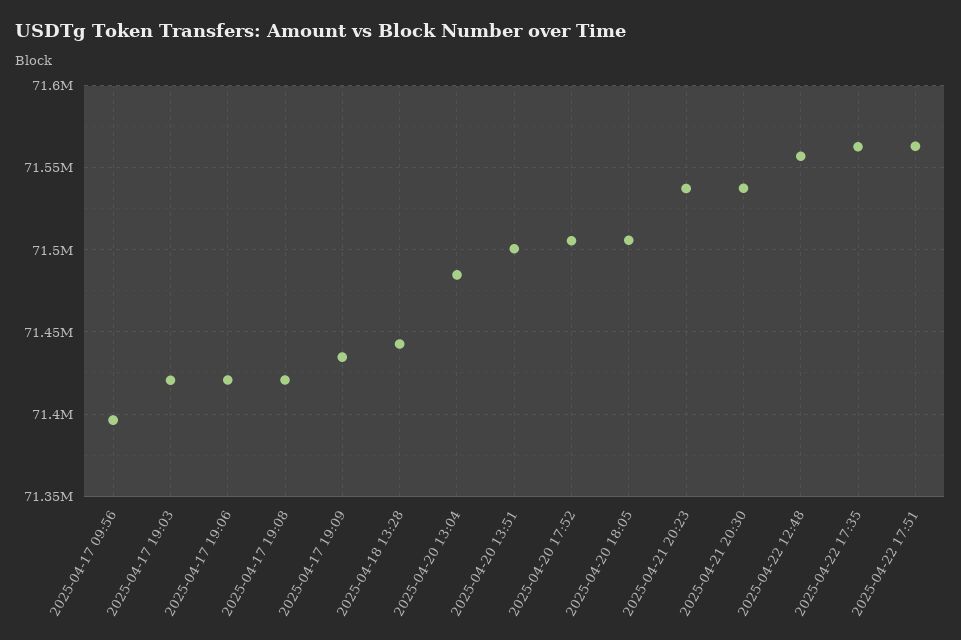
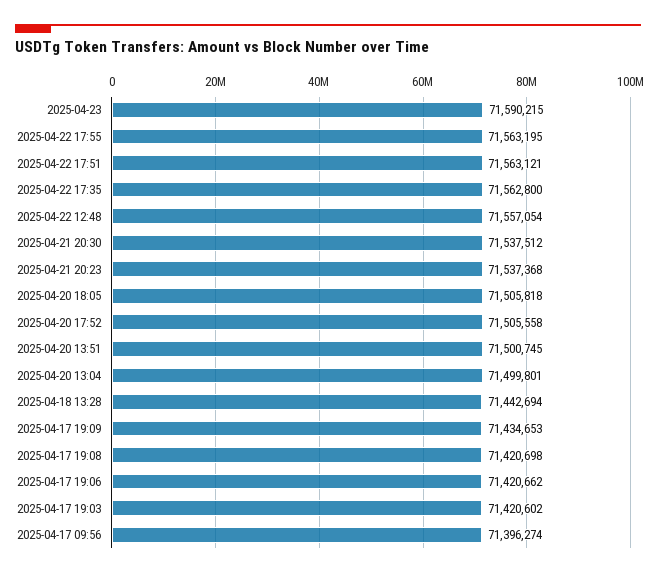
2025-04-20 13:04: 71485000 -> 71499801
2025-04-23: none -> 71590215
2025-04-22 17:55: none -> 71563195

